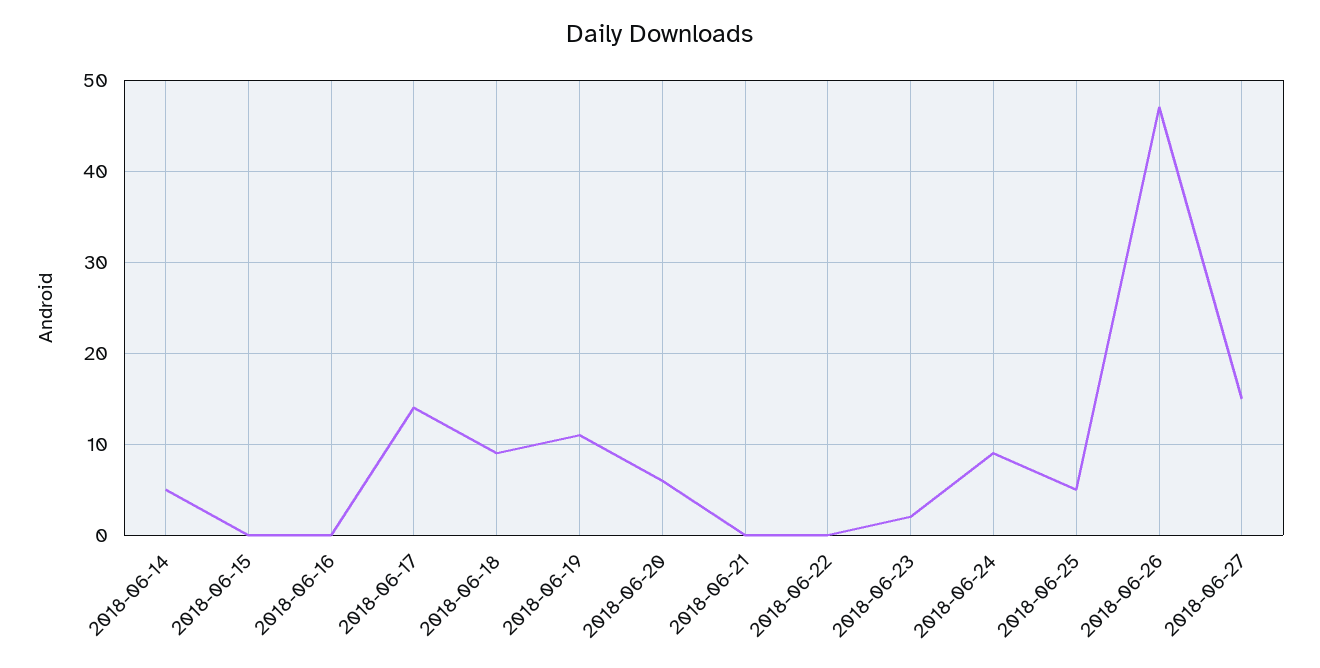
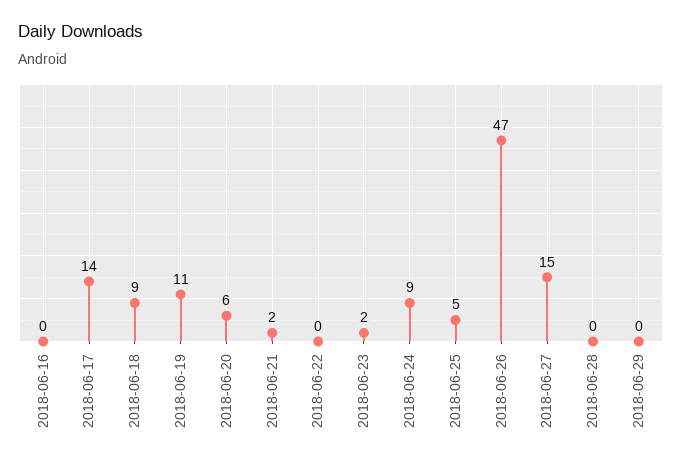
2018-06-14: 5 -> none
2018-06-15: 0 -> none
2018-06-21: 0 -> 2
2018-06-28: none -> 0
2018-06-29: none -> 0

